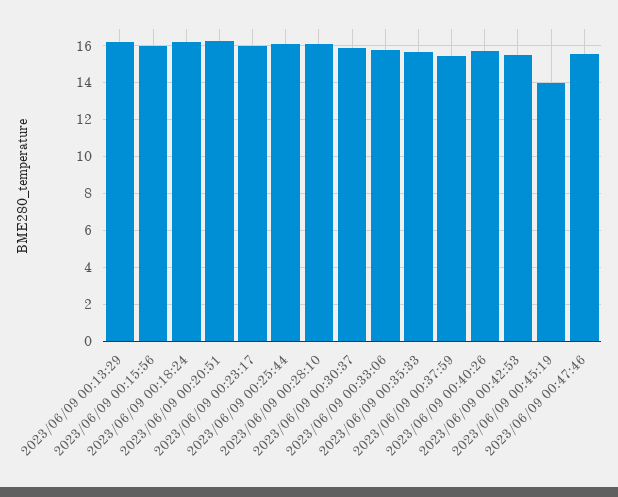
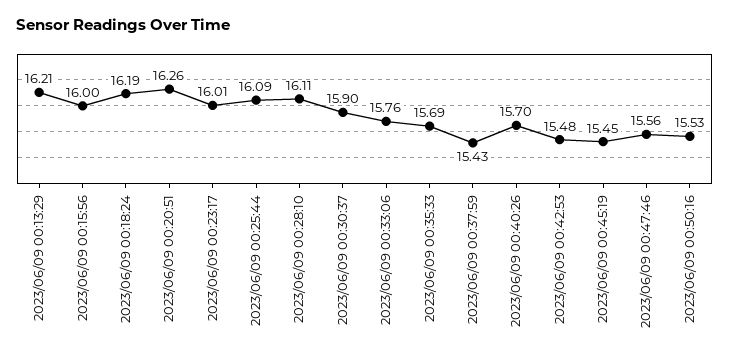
2023/06/09 00:45:19: 14 -> 15.45
2023/06/09 00:50:16: none -> 15.53

